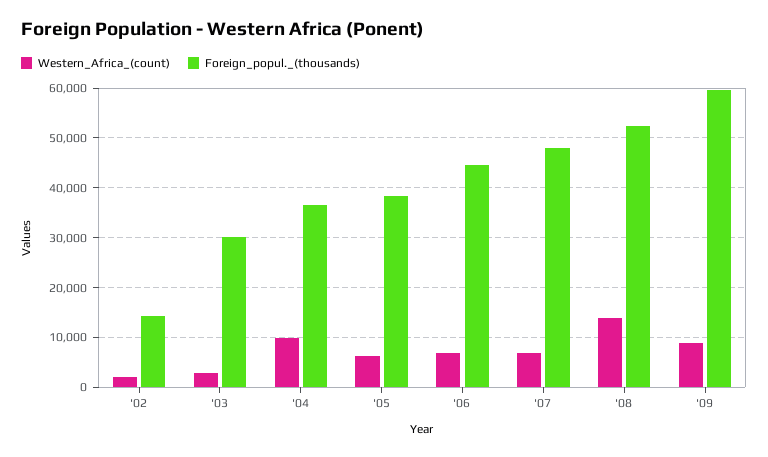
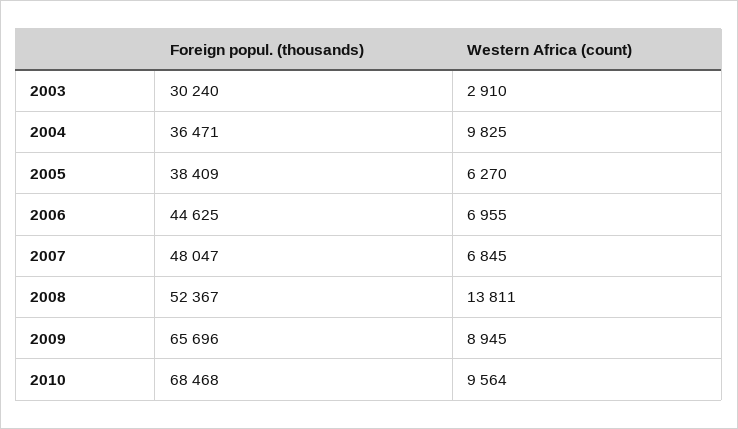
Western_Africa_(count), '02: 2000 -> none
Foreign_popul._(thousands), '02: 14000 -> none
Foreign_popul._(thousands), '09: 60000 -> 65696
Foreign_popul._(thousands), 2010: none -> 68468
Western_Africa_(count), 2010: none -> 9564

